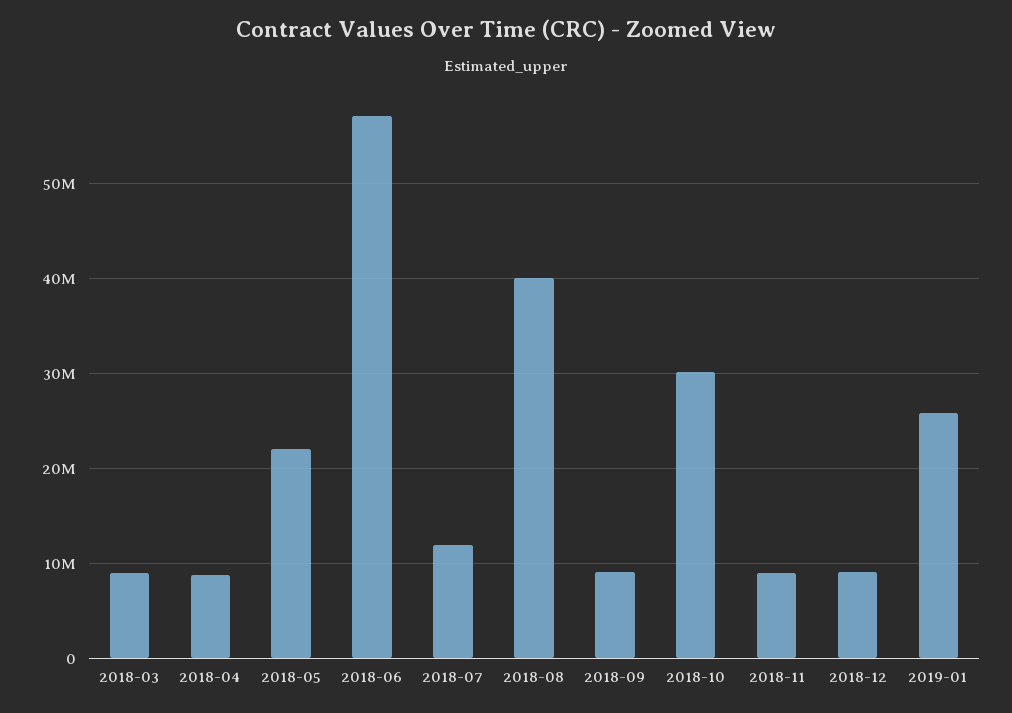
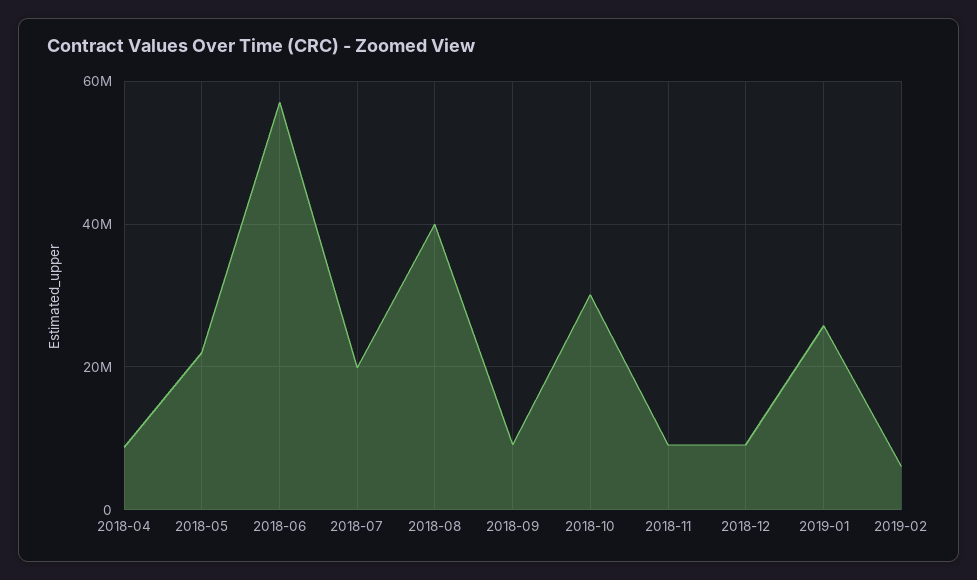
2018-03: 9000000 -> none
2018-07: 12000000 -> 20000000
2019-02: none -> 6000000

